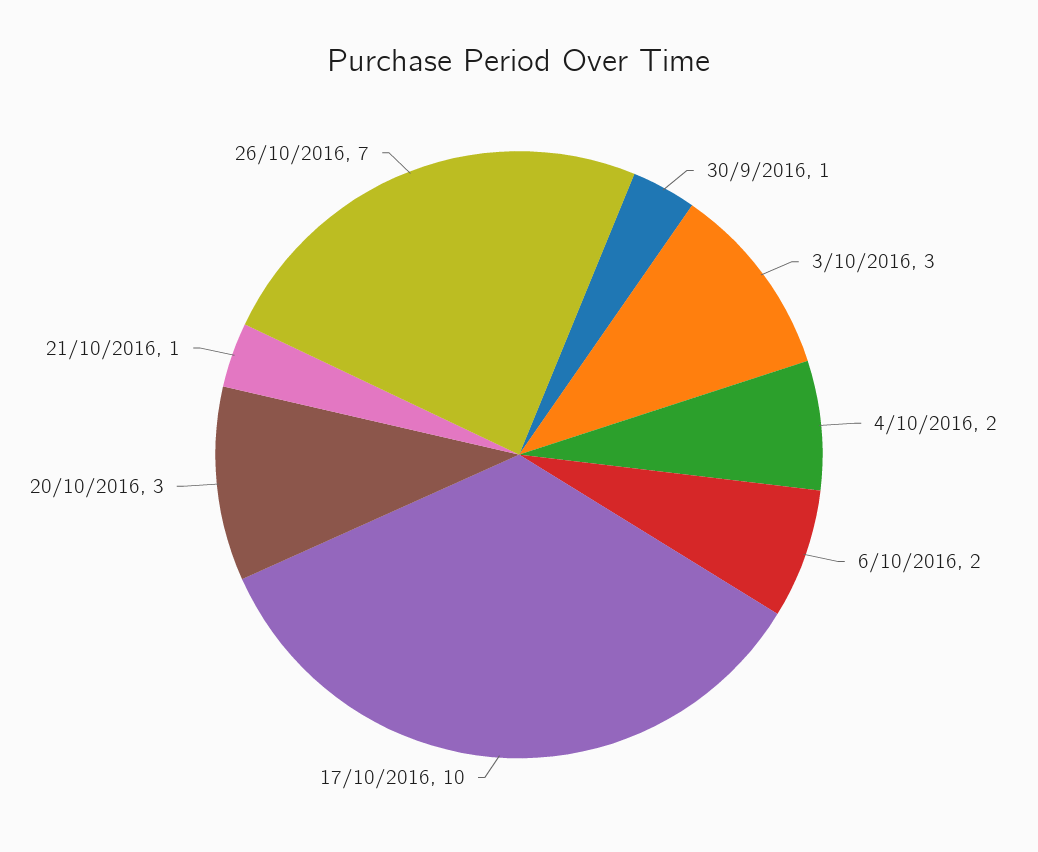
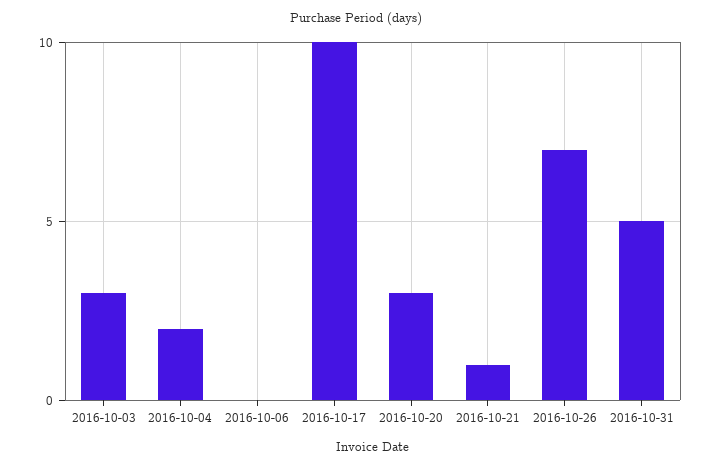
30/9/2016: 1 -> none
6/10/2016: 2 -> 0
2016-10-31: none -> 5

